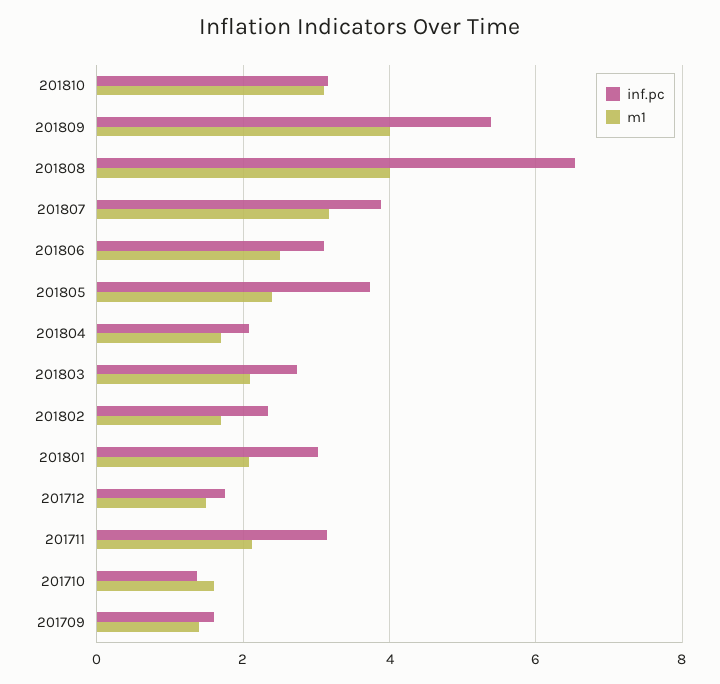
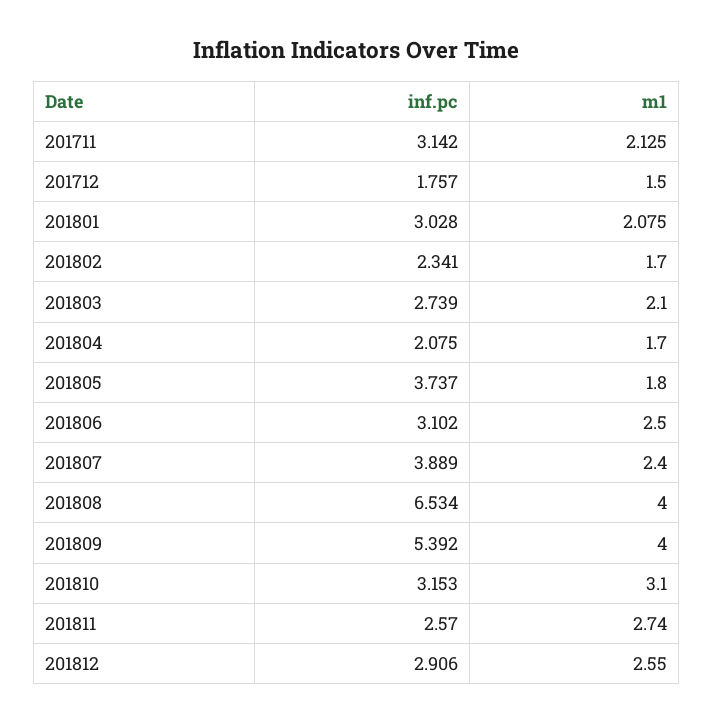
m1, 201807: 3.2 -> 2.4
m1, 201805: 2.4 -> 1.8
inf.pc, 201710: 1.4 -> none
m1, 201710: 1.6 -> none
inf.pc, 201709: 1.6 -> none
m1, 201709: 1.4 -> none
inf.pc, 201811: none -> 2.57
m1, 201811: none -> 2.74
inf.pc, 201812: none -> 2.906
m1, 201812: none -> 2.55

